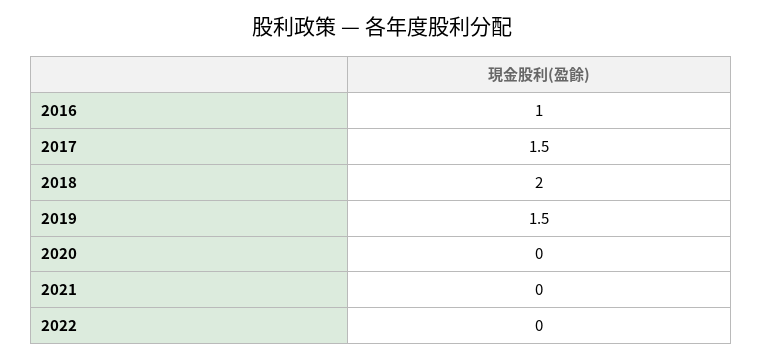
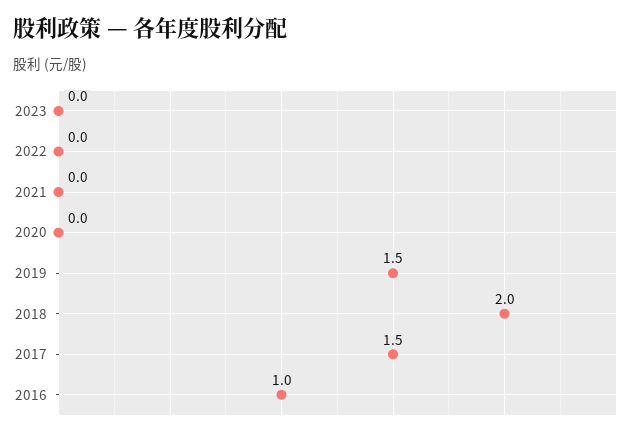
2023: none -> 0

